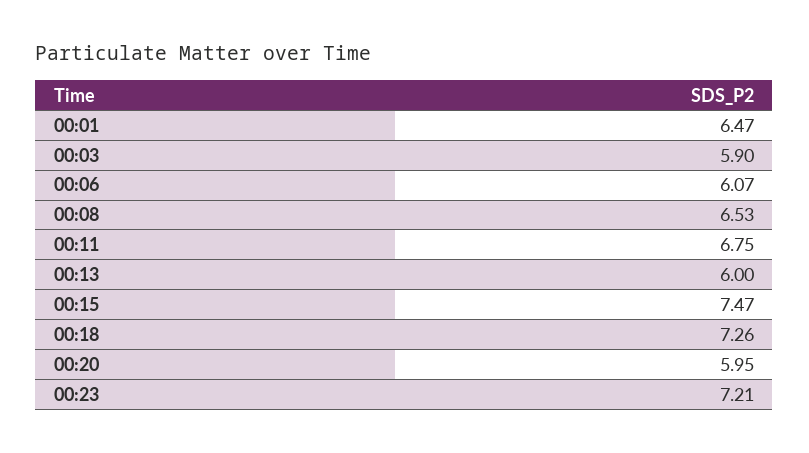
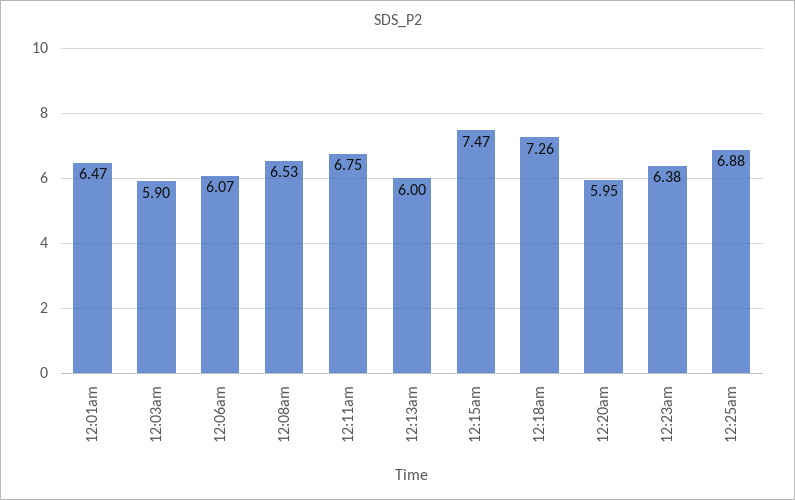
00:23: 7.21 -> 6.38
12:25am: none -> 6.88

